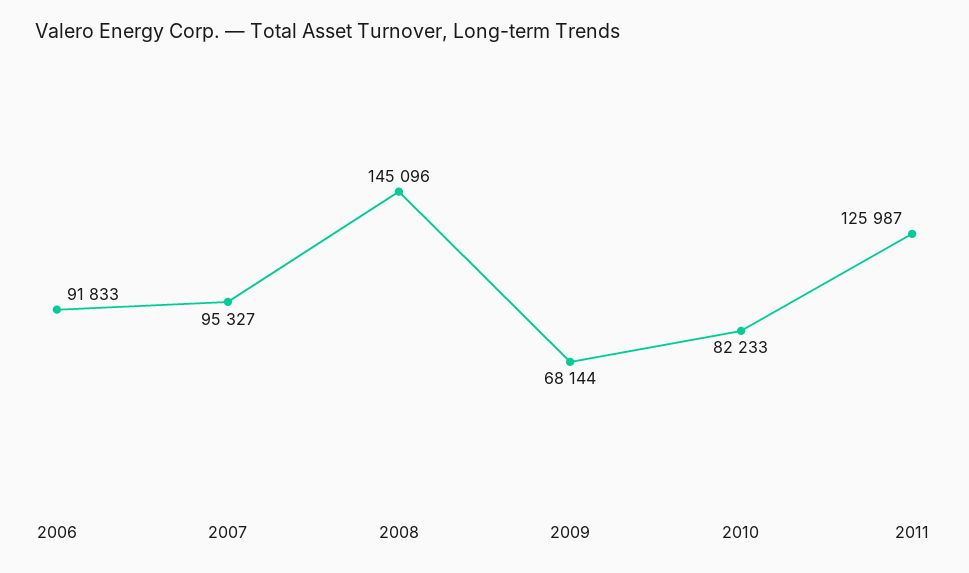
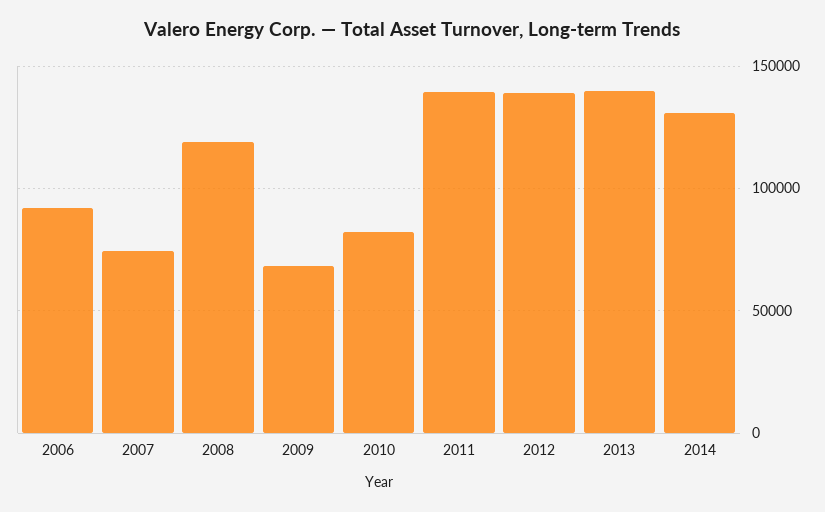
2007: 95327 -> 75000
2008: 145096 -> 120000
2011: 125987 -> 140000
2012: none -> 140000
2013: none -> 140000
2014: none -> 130000

